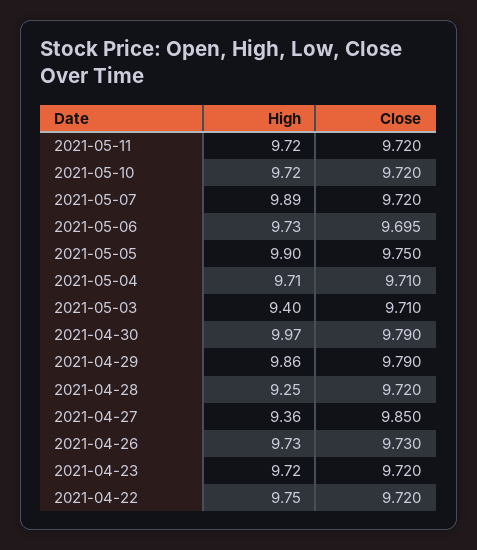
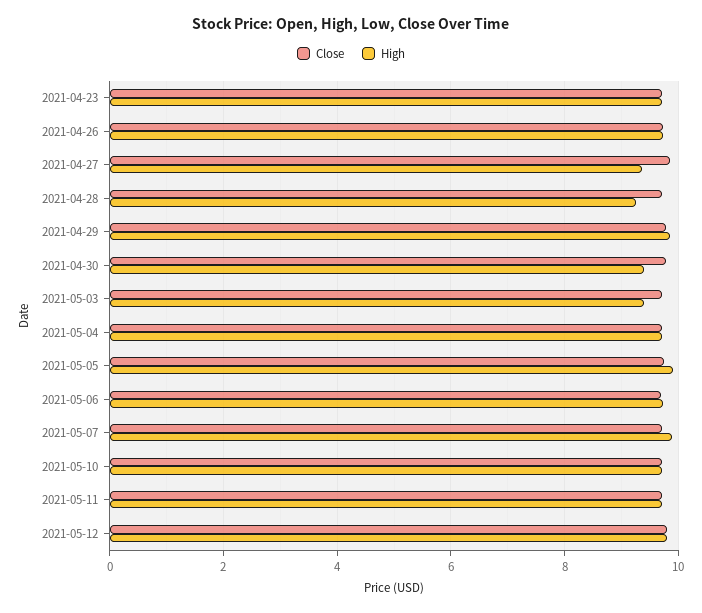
High, 2021-04-30: 9.97 -> 9.4
High, 2021-04-22: 9.75 -> none
Close, 2021-04-22: 9.72 -> none
Close, 2021-05-12: none -> 9.8
High, 2021-05-12: none -> 9.8

